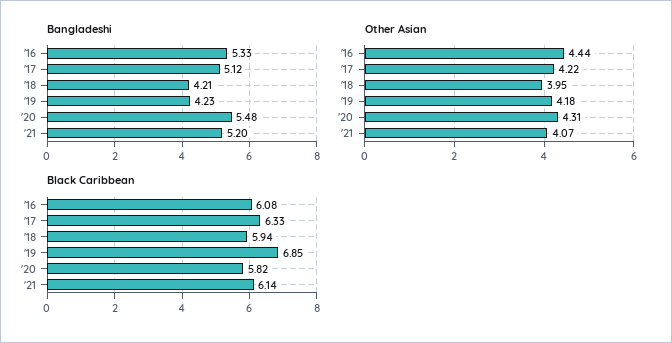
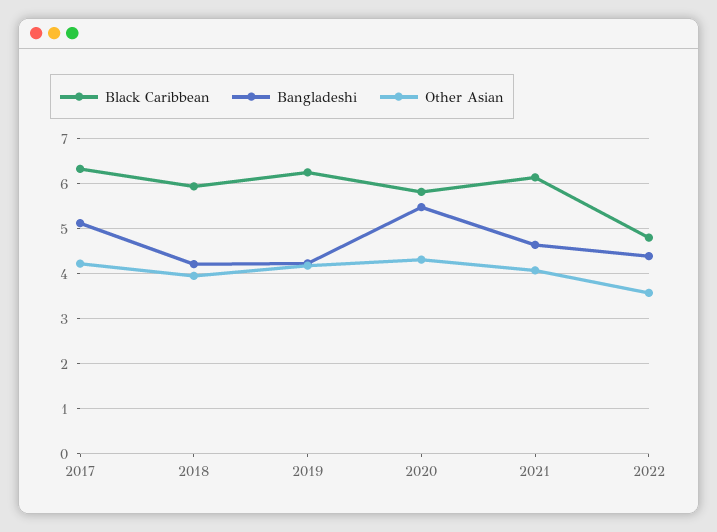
Bangladeshi, '16: 5.33 -> none
Bangladeshi, '21: 5.2 -> 4.6
Other Asian, '16: 4.44 -> none
Black Caribbean, '16: 6.08 -> none
Black Caribbean, '19: 6.85 -> 6.2
Black Caribbean, 2022: none -> 4.8
Bangladeshi, 2022: none -> 4.4
Other Asian, 2022: none -> 3.6

